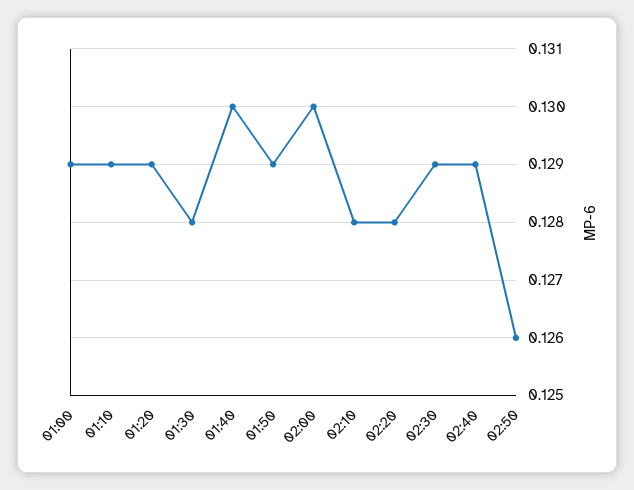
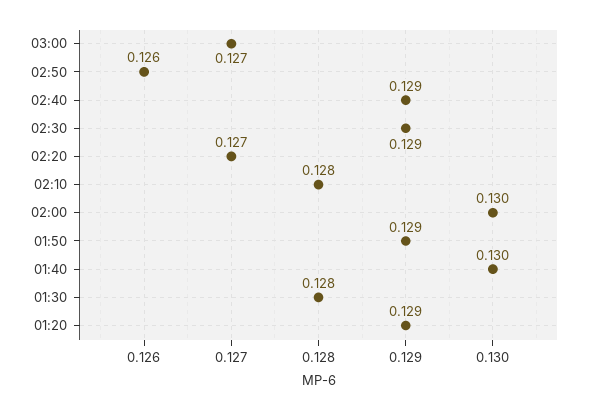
01:00: 0.129 -> none
01:10: 0.129 -> none
02:20: 0.128 -> 0.127
03:00: none -> 0.127

